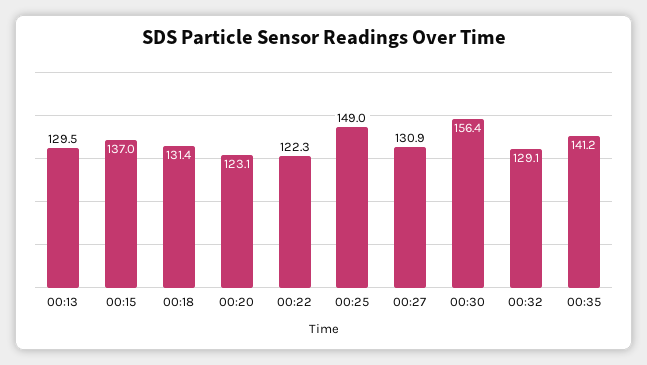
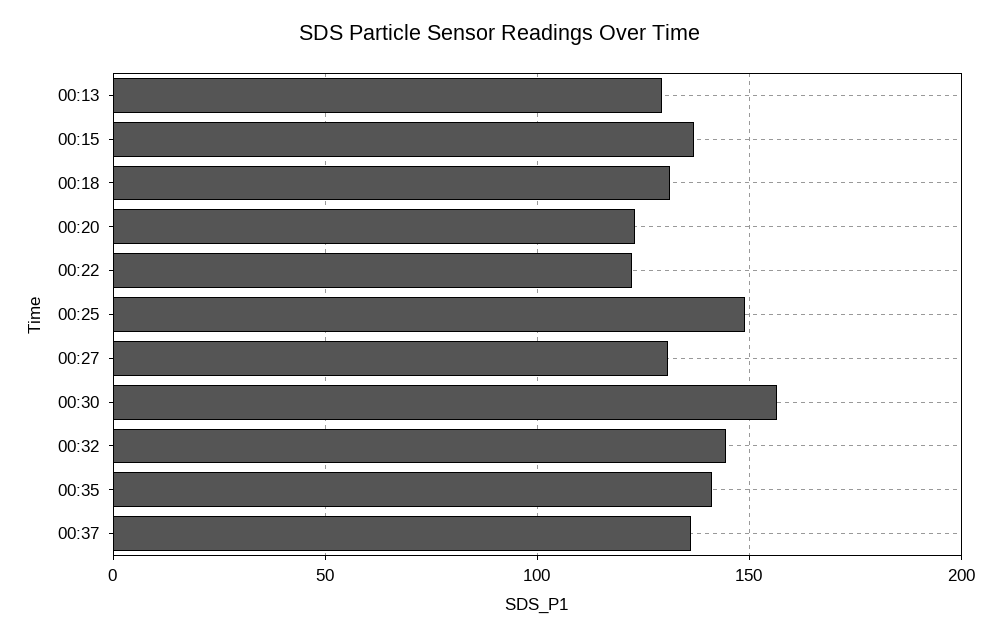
00:32: 129.1 -> 145
00:37: none -> 135

